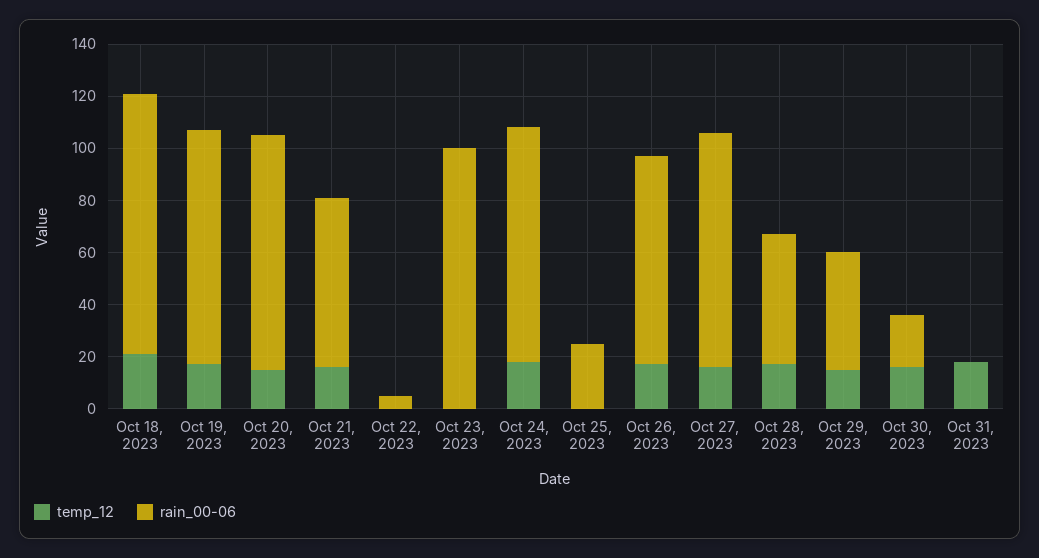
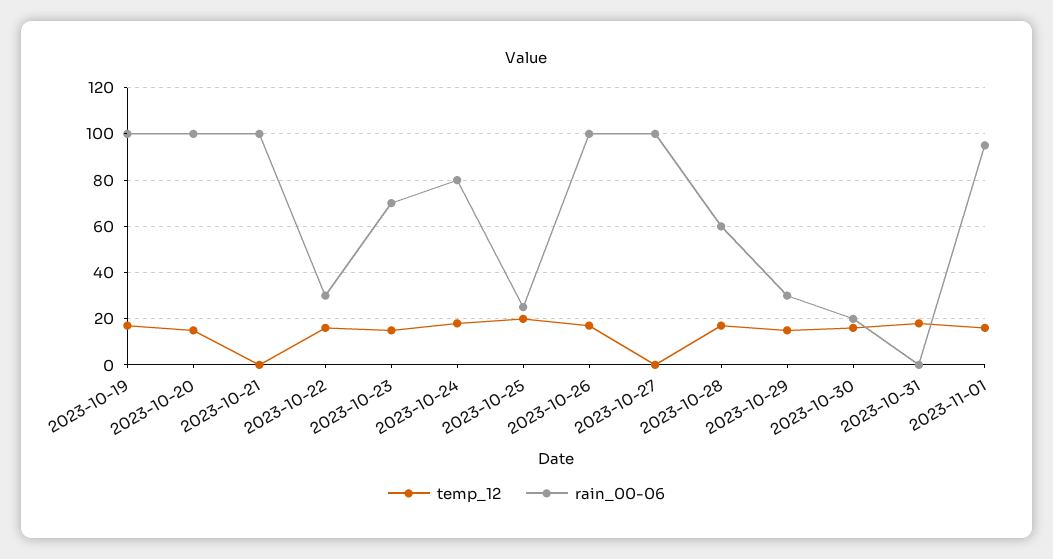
temp_12, Oct 18, 2023: 20 -> none
rain_00-06, Oct 18, 2023: 100 -> none
rain_00-06, Oct 19, 2023: 90 -> 100
rain_00-06, Oct 20, 2023: 90 -> 100
temp_12, Oct 21, 2023: 15 -> 0
rain_00-06, Oct 21, 2023: 65 -> 100
temp_12, Oct 22, 2023: 0 -> 15
rain_00-06, Oct 22, 2023: 5 -> 30
temp_12, Oct 23, 2023: 0 -> 15
rain_00-06, Oct 23, 2023: 100 -> 70
rain_00-06, Oct 24, 2023: 90 -> 80
temp_12, Oct 25, 2023: 0 -> 20
rain_00-06, Oct 26, 2023: 80 -> 100
temp_12, Oct 27, 2023: 15 -> 0
rain_00-06, Oct 27, 2023: 90 -> 100
rain_00-06, Oct 28, 2023: 50 -> 60
rain_00-06, Oct 29, 2023: 45 -> 30
temp_12, 2023-11-01: none -> 15
rain_00-06, 2023-11-01: none -> 95

